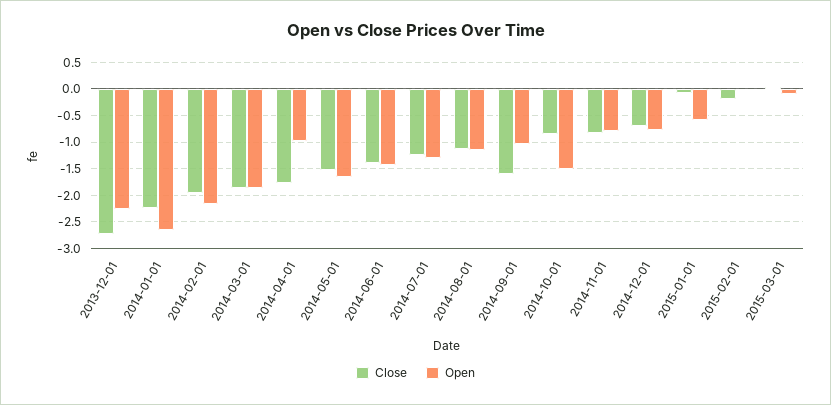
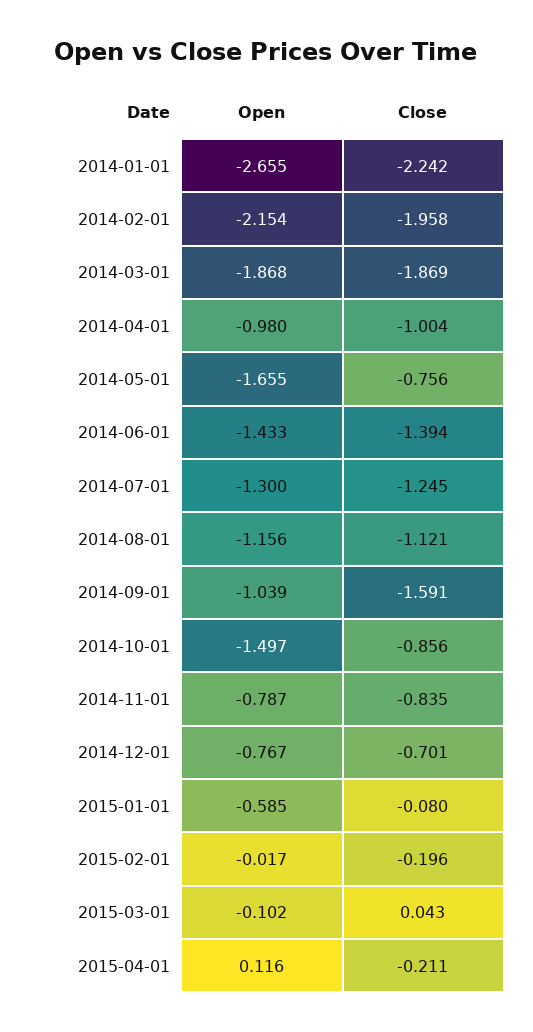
Close, 2013-12-01: -2.75 -> none
Open, 2013-12-01: -2.25 -> none
Close, 2014-04-01: -1.75 -> -1.004
Close, 2014-05-01: -1.5 -> -0.756
Open, 2015-04-01: none -> 0.116
Close, 2015-04-01: none -> -0.211

